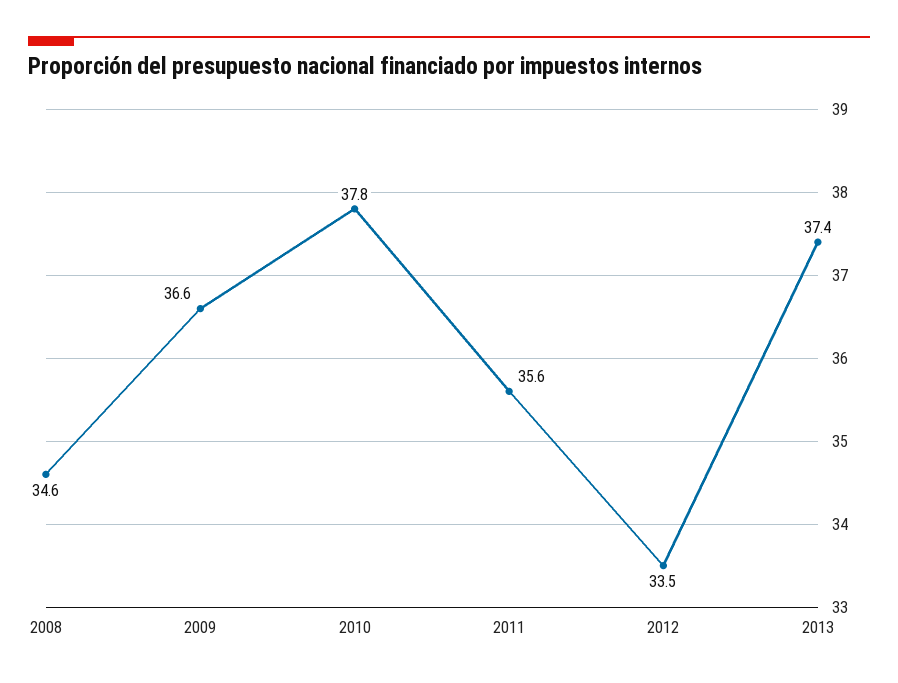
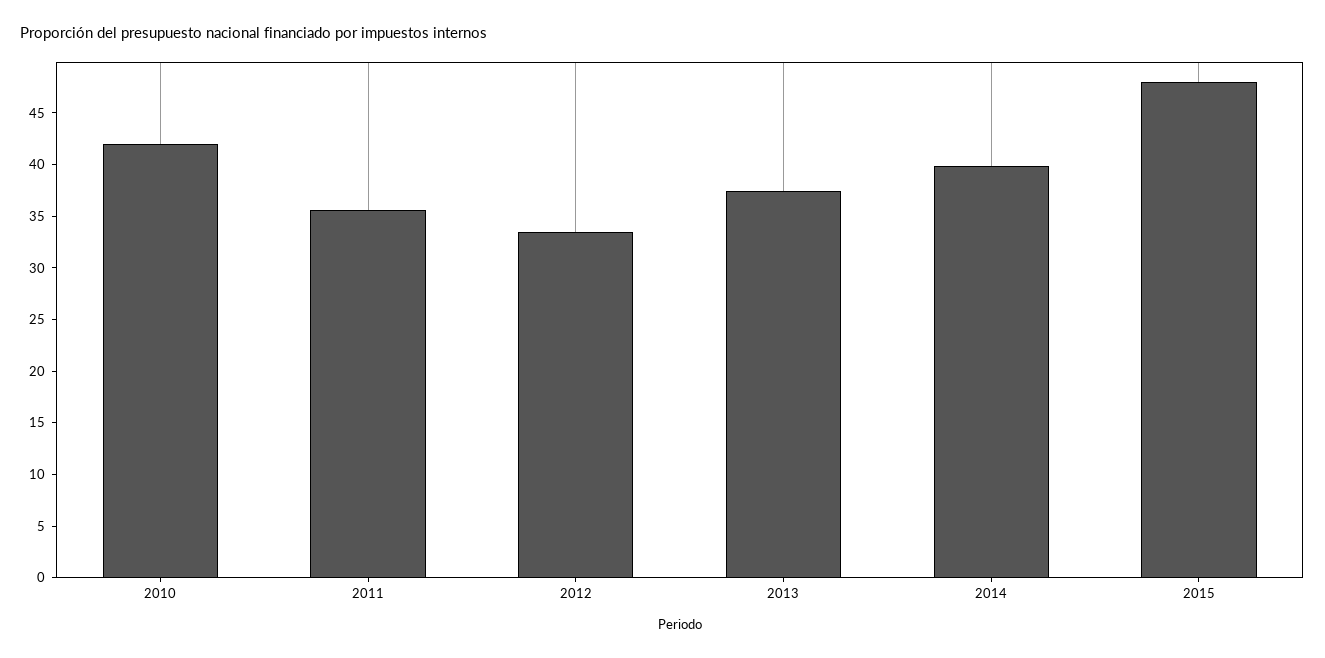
2008: 34.6 -> none
2009: 36.6 -> none
2010: 37.8 -> 42
2014: none -> 40
2015: none -> 48

